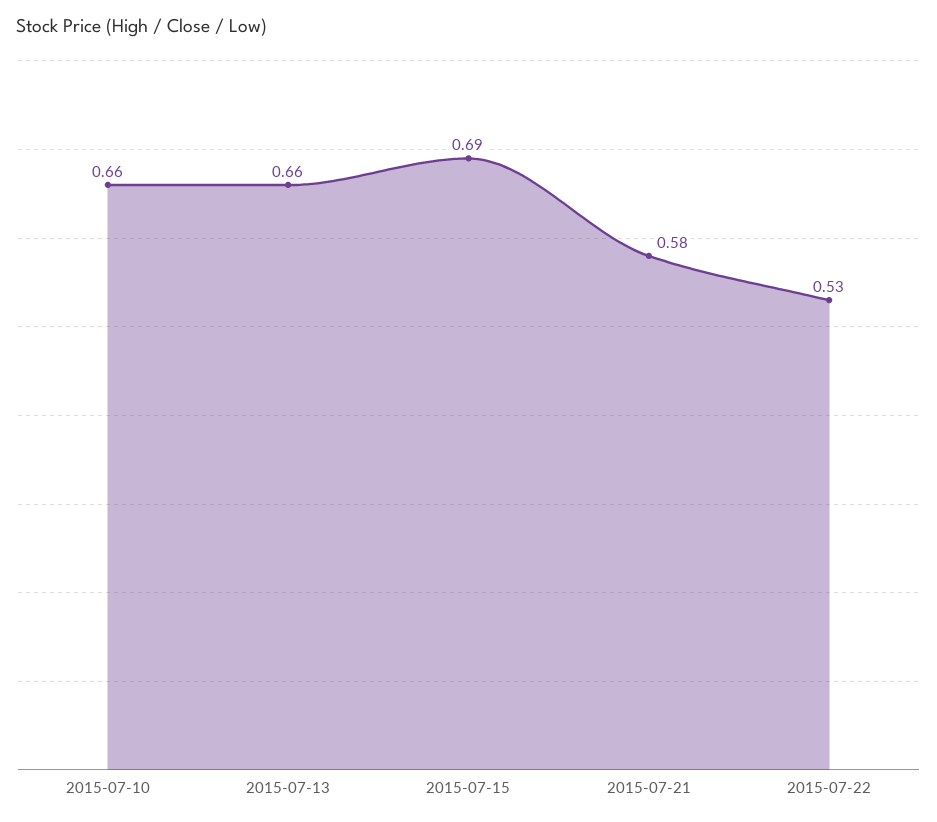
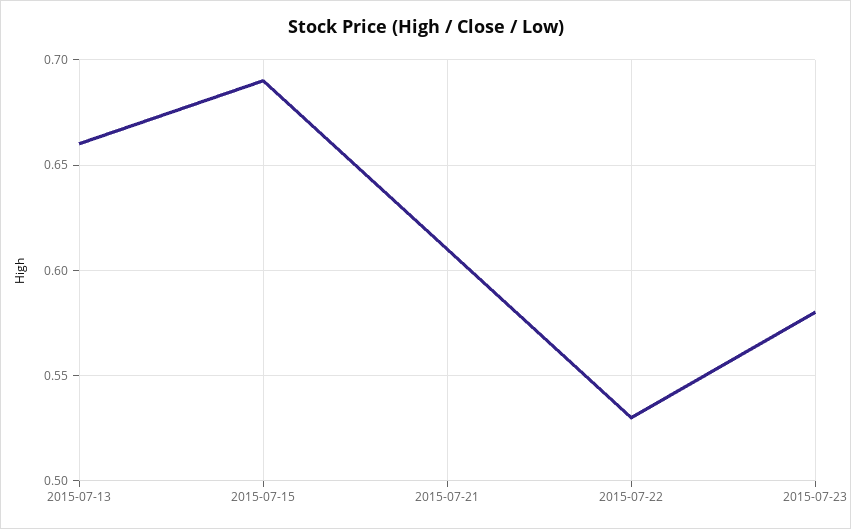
2015-07-10: 0.66 -> none
2015-07-21: 0.58 -> 0.61
2015-07-23: none -> 0.58

